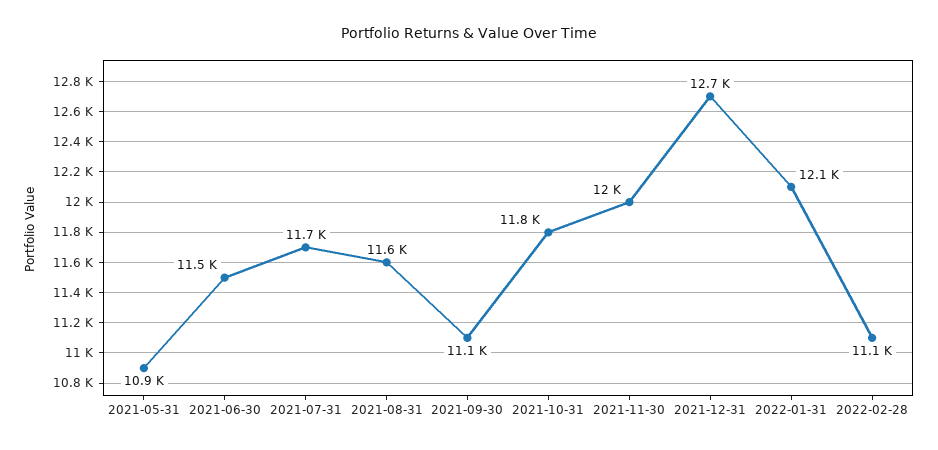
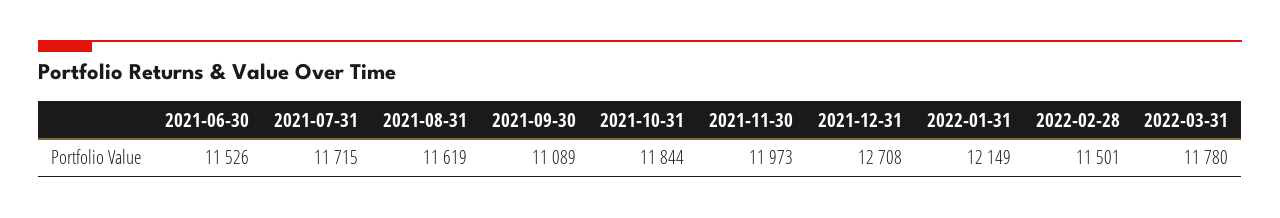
2021-05-31: 10900 -> none
2022-02-28: 11100 -> 11501
2022-03-31: none -> 11780

